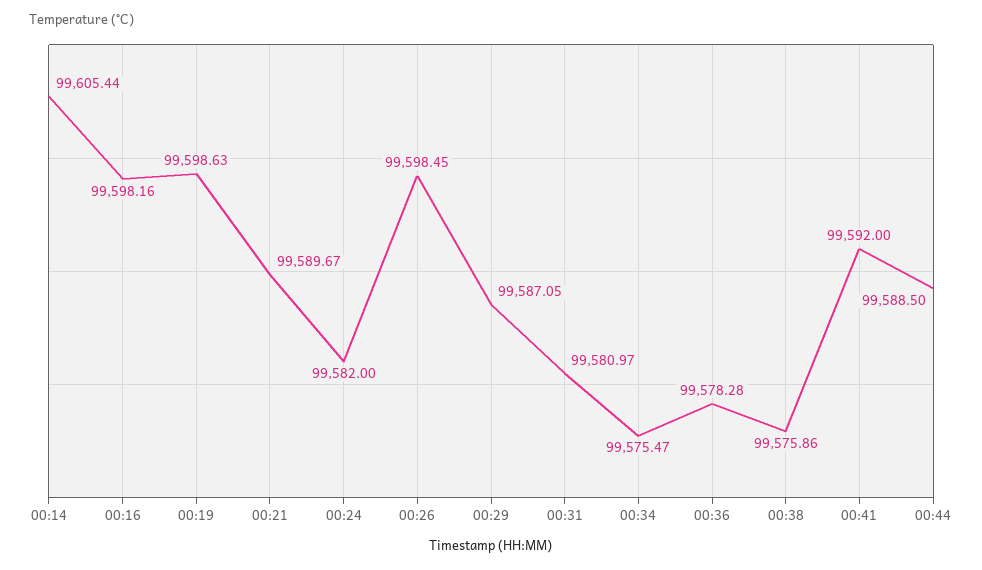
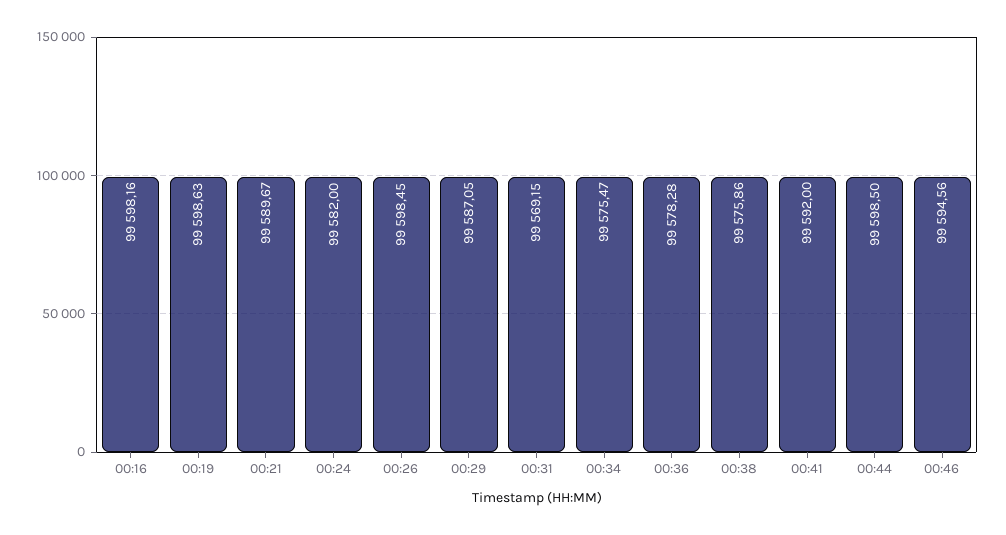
00:14: 99605.44 -> none
00:31: 99580.97 -> 99569.15
00:44: 99588.5 -> 99598.5
00:46: none -> 99594.56

